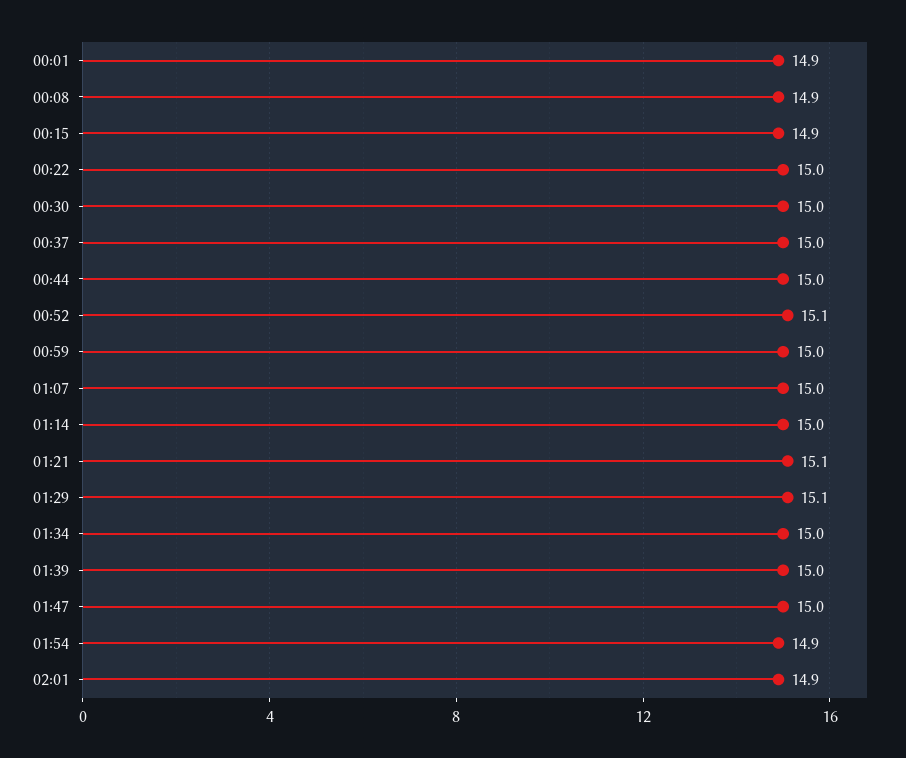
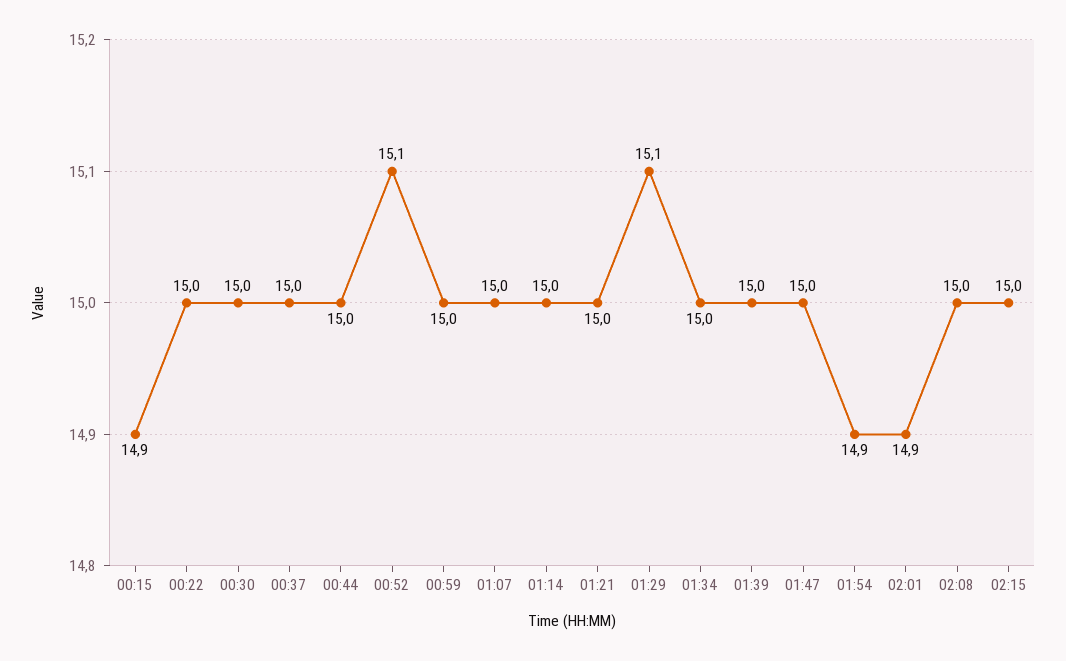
00:01: 14.9 -> none
00:08: 14.9 -> none
01:21: 15.1 -> 15
02:08: none -> 15
02:15: none -> 15

